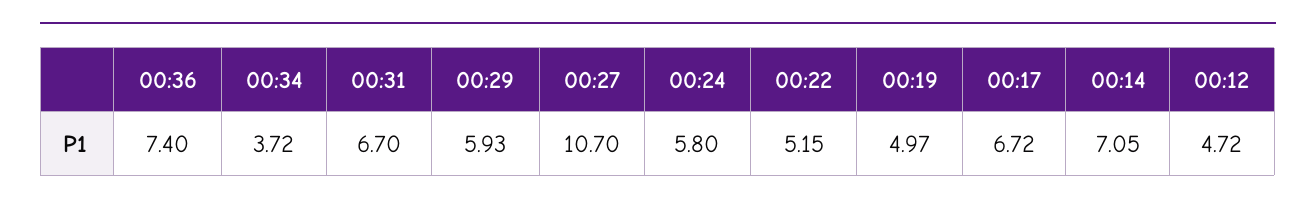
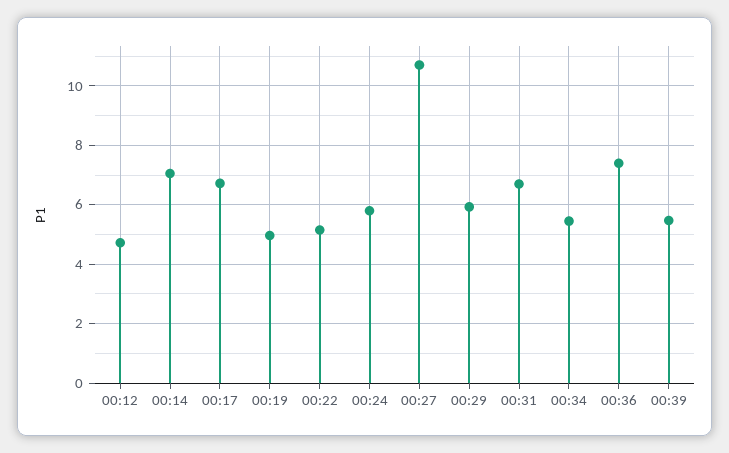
00:34: 3.72 -> 5.5
00:39: none -> 5.5

